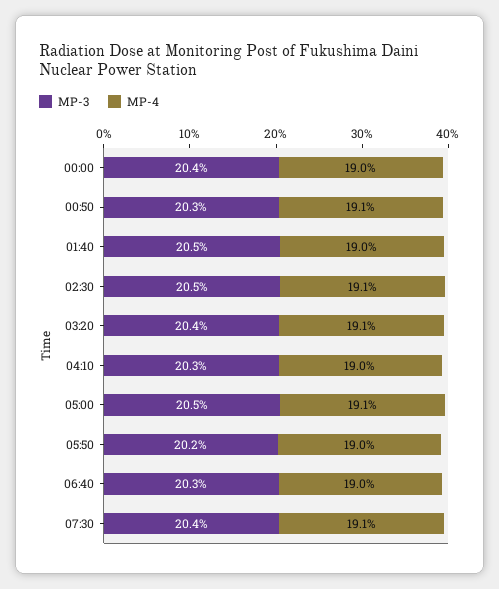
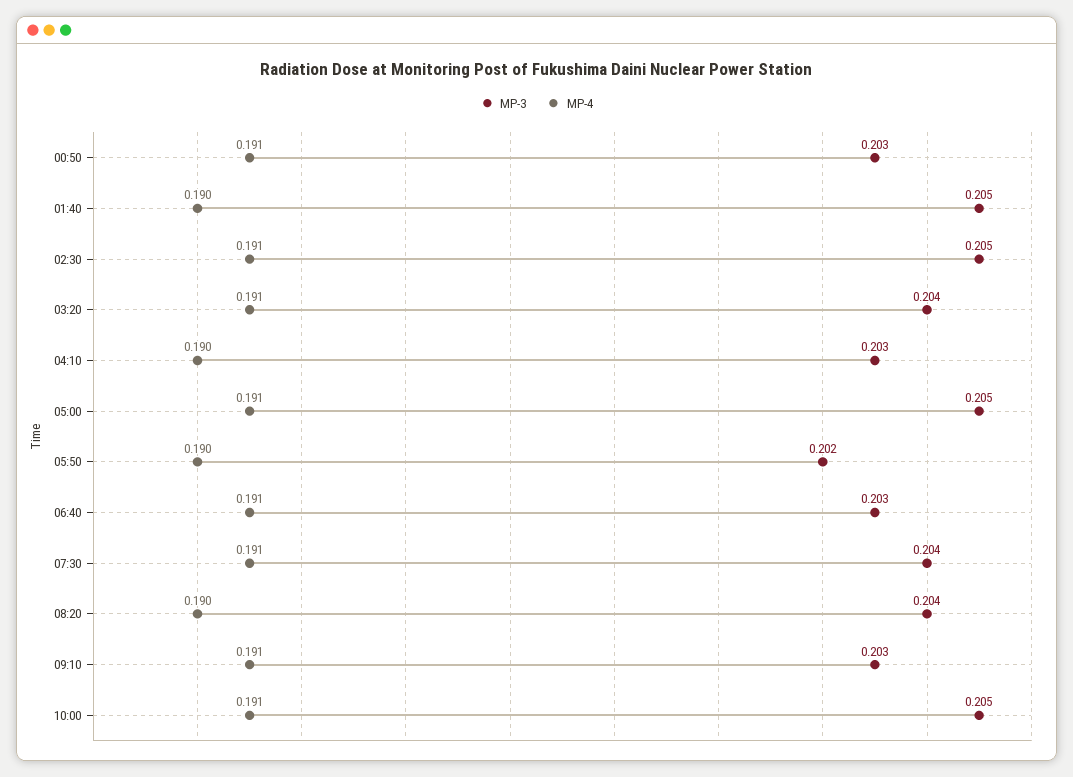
MP-3, 00:00: 0.204 -> none
MP-4, 00:00: 0.19 -> none
MP-4, 06:40: 0.19 -> 0.191
MP-3, 08:20: none -> 0.204
MP-4, 08:20: none -> 0.19
MP-3, 09:10: none -> 0.203
MP-4, 09:10: none -> 0.191
MP-3, 10:00: none -> 0.205
MP-4, 10:00: none -> 0.191

